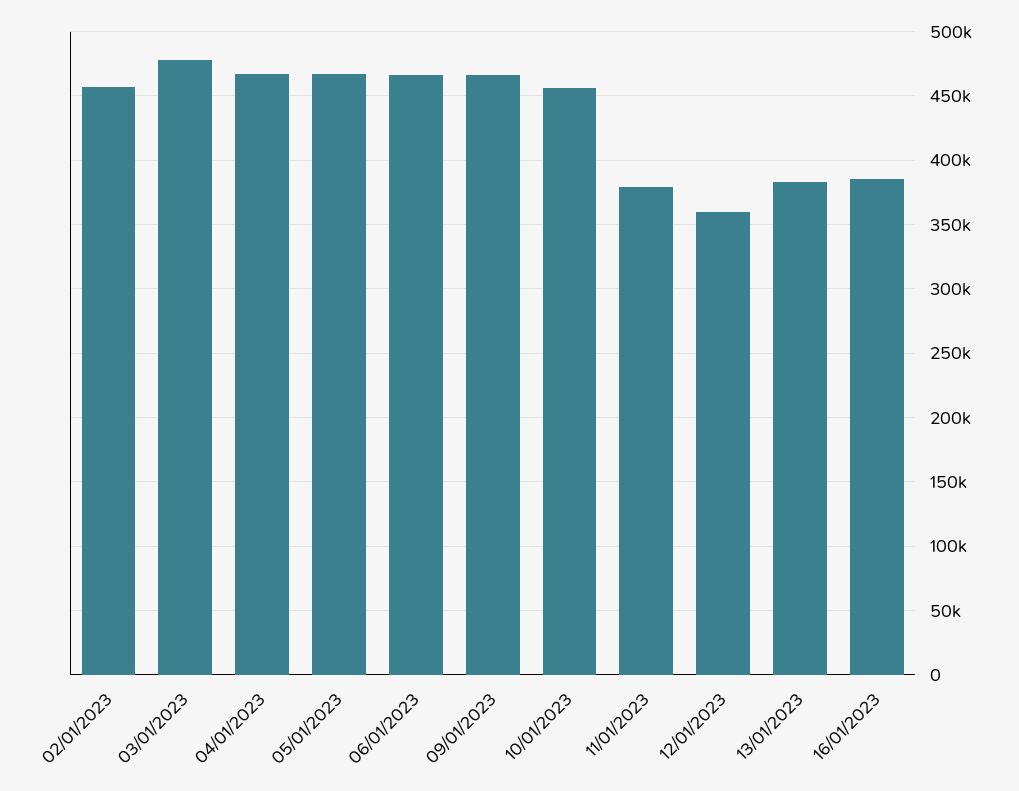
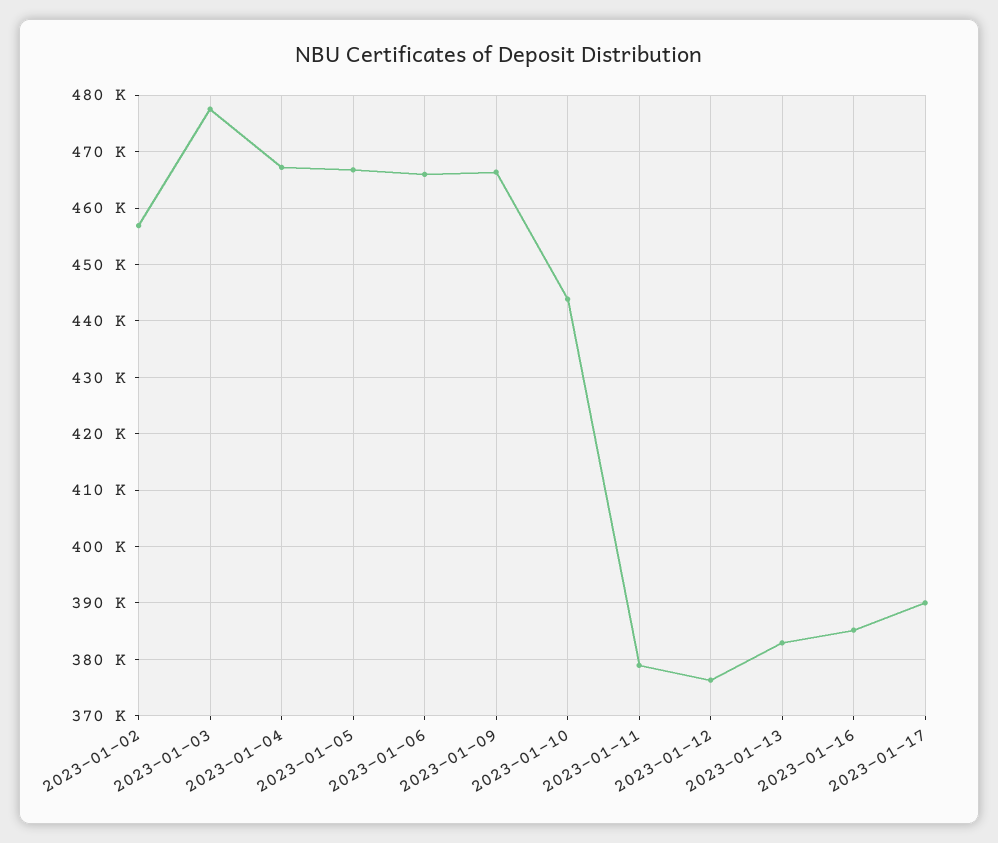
10/01/2023: 455000 -> 444000
12/01/2023: 360000 -> 376000
2023-01-17: none -> 390000

